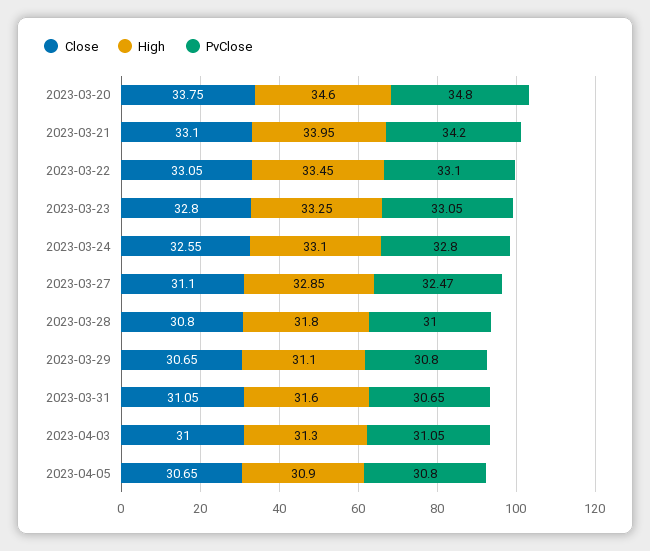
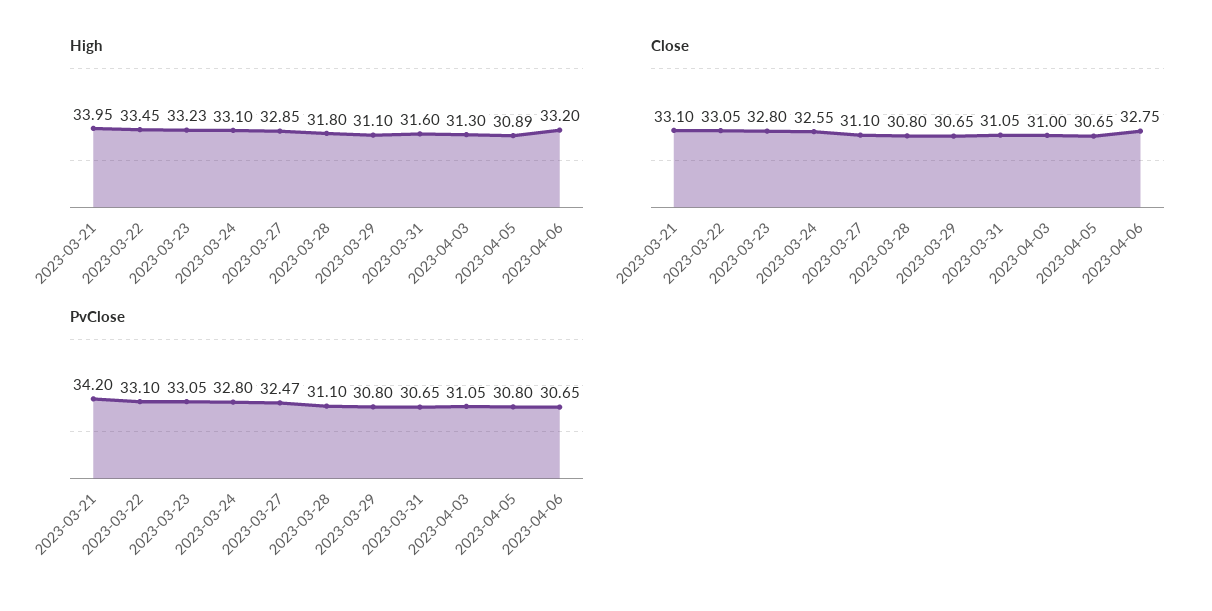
Close, 2023-03-20: 33.75 -> none
High, 2023-03-20: 34.6 -> none
PvClose, 2023-03-20: 34.8 -> none
High, 2023-03-23: 33.25 -> 33.23
PvClose, 2023-03-28: 31 -> 31.1
High, 2023-04-05: 30.9 -> 30.89
High, 2023-04-06: none -> 33.2
Close, 2023-04-06: none -> 32.75
PvClose, 2023-04-06: none -> 30.65

